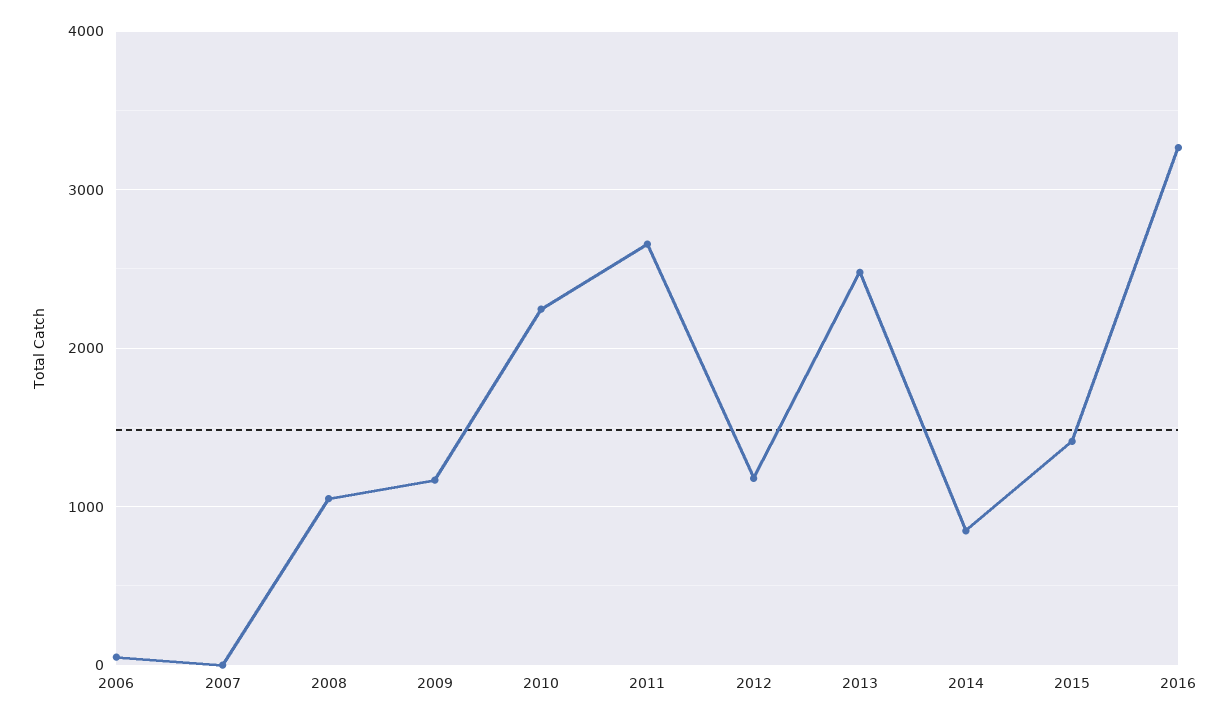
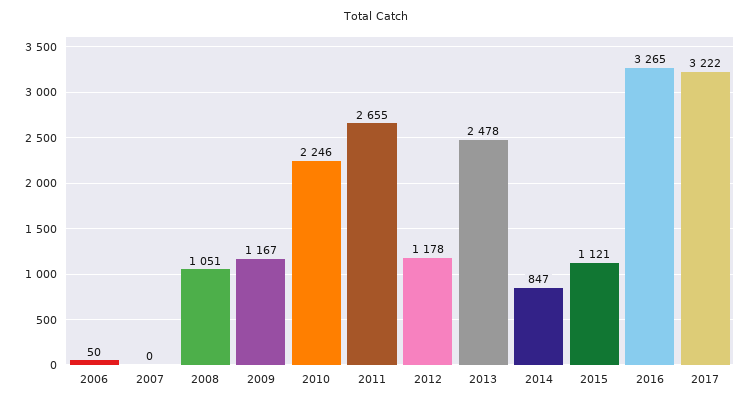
2015: 1400 -> 1121
2017: none -> 3222

